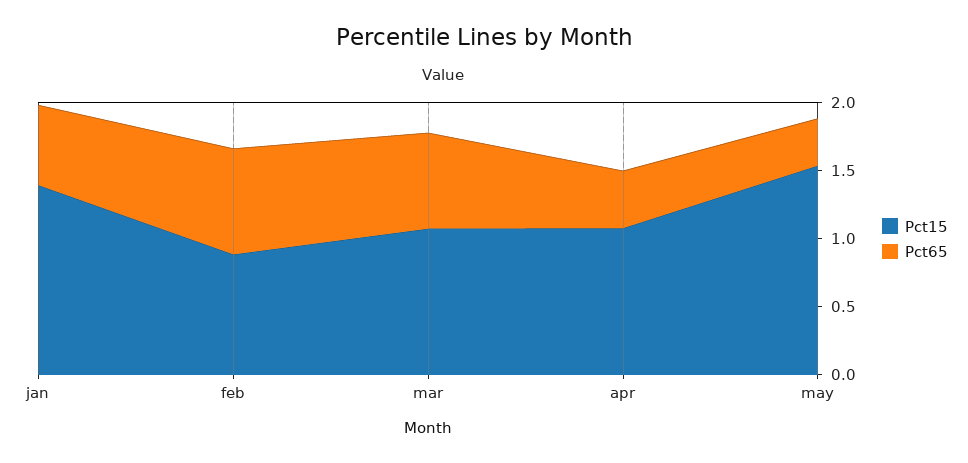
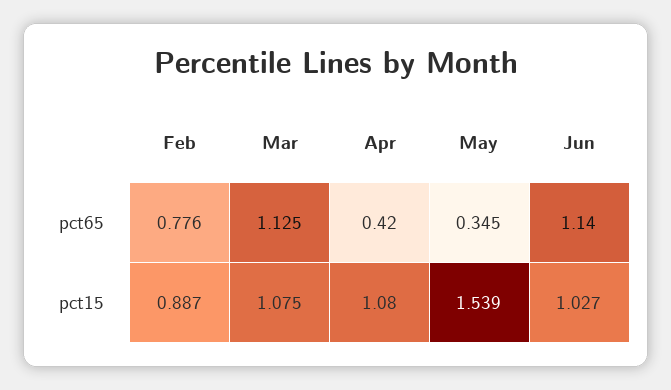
Pct15, jan: 1.4 -> none
Pct65, jan: 0.6 -> none
Pct65, mar: 0.7 -> 1.125
Pct65, Jun: none -> 1.14
Pct15, Jun: none -> 1.027

